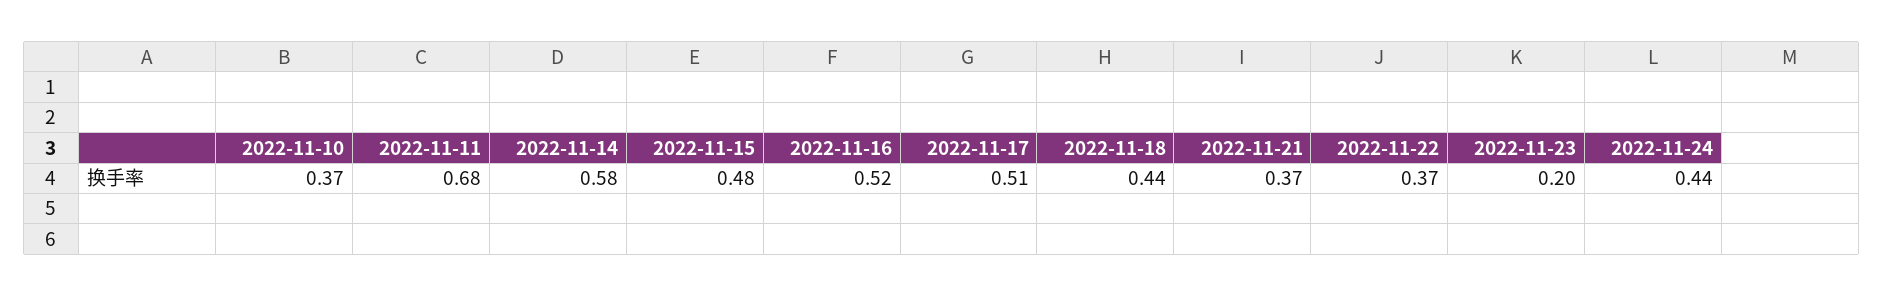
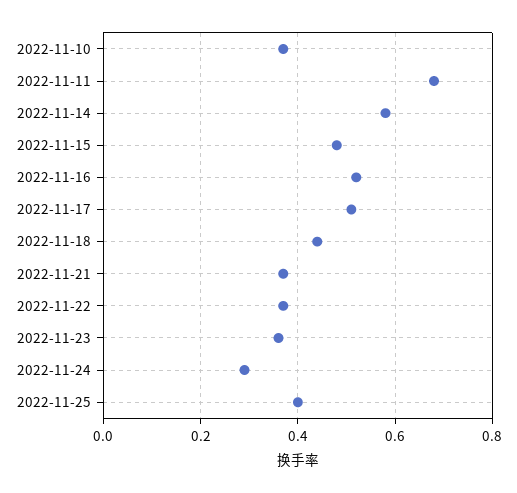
2022-11-23: 0.2 -> 0.35
2022-11-24: 0.44 -> 0.3
2022-11-25: none -> 0.4

